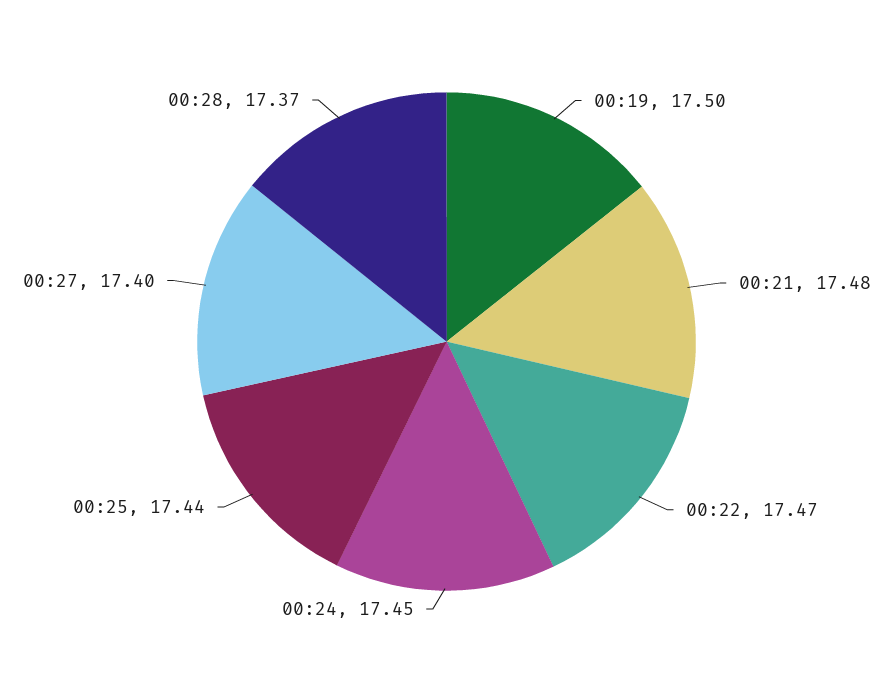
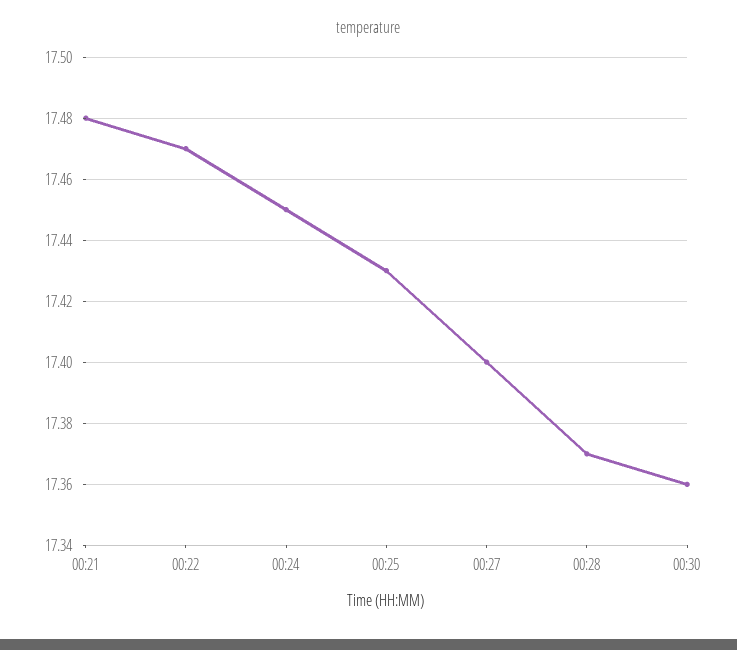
00:19: 17.5 -> none
00:25: 17.44 -> 17.43
00:30: none -> 17.36

